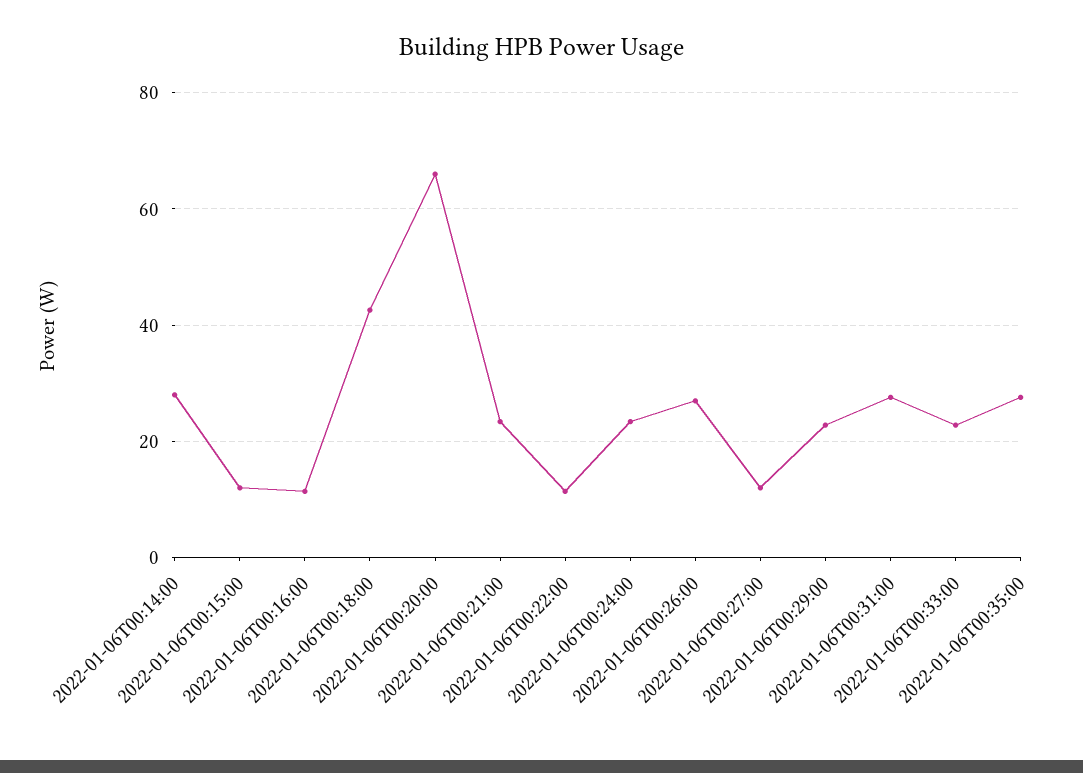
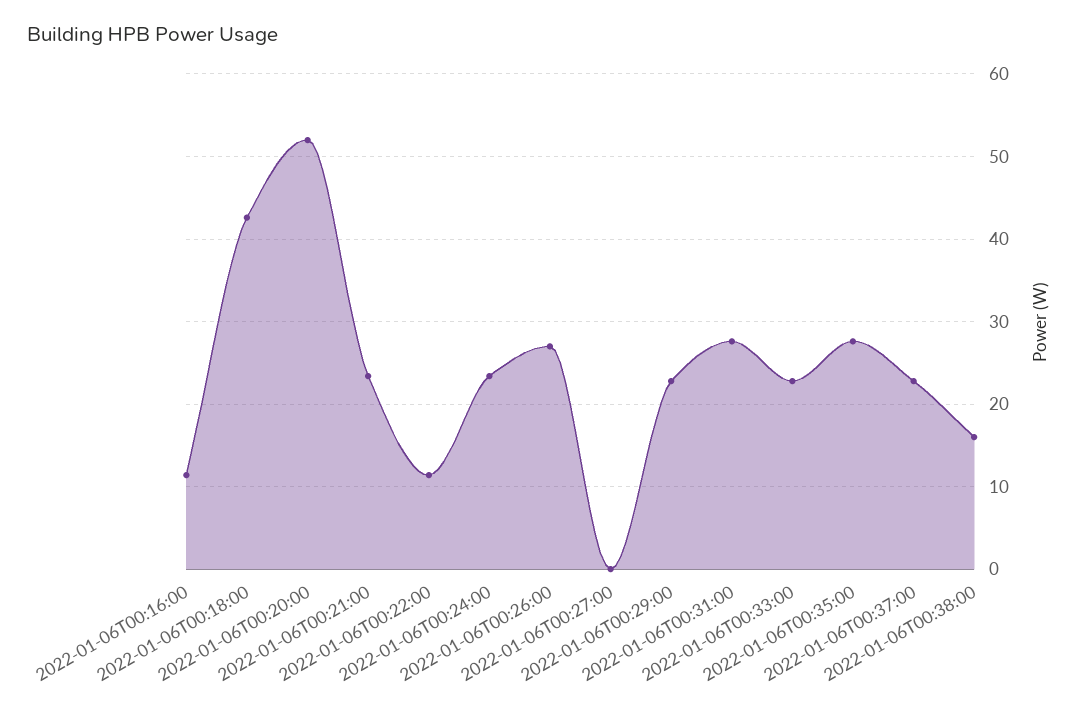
2022-01-06T00:14:00: 28 -> none
2022-01-06T00:15:00: 12 -> none
2022-01-06T00:20:00: 66 -> 52
2022-01-06T00:27:00: 12 -> 0
2022-01-06T00:37:00: none -> 23
2022-01-06T00:38:00: none -> 16

